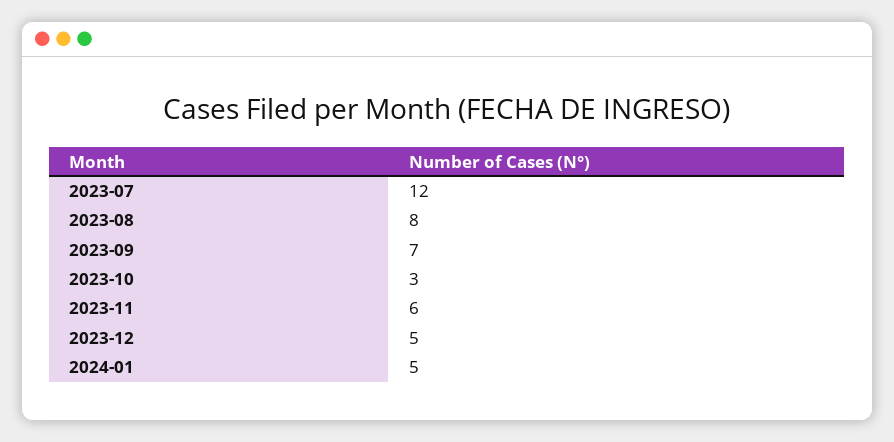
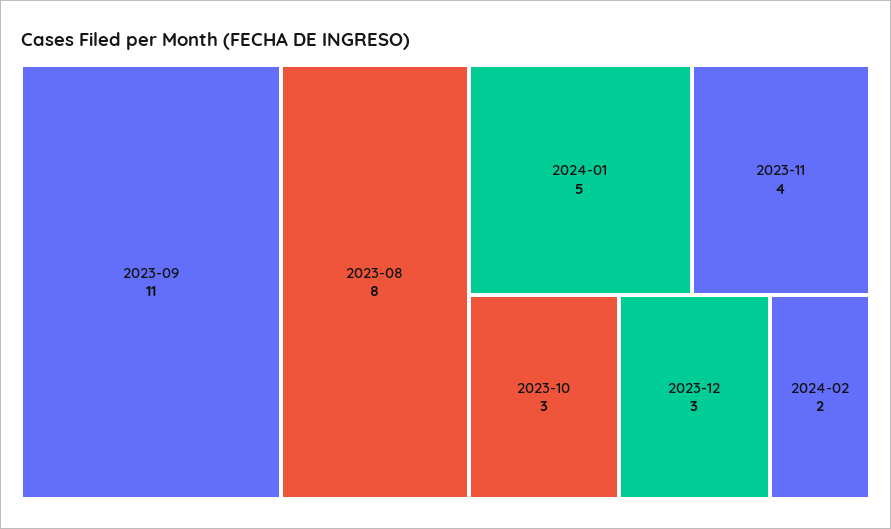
2023-07: 12 -> none
2023-09: 7 -> 11
2023-11: 6 -> 4
2023-12: 5 -> 3
2024-02: none -> 2

